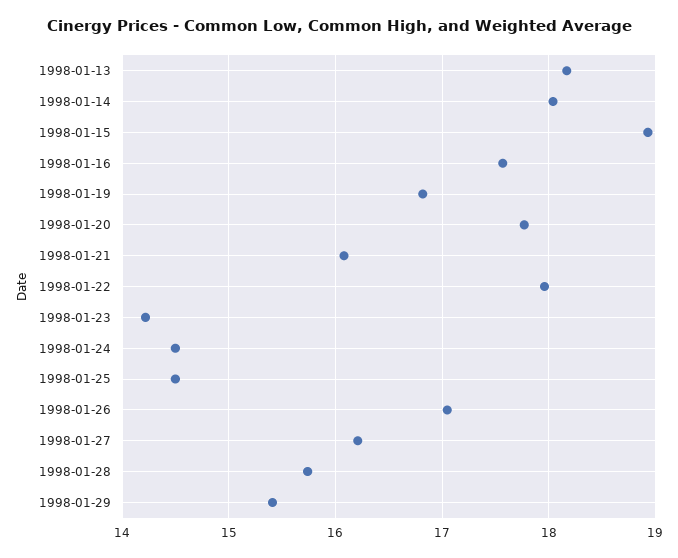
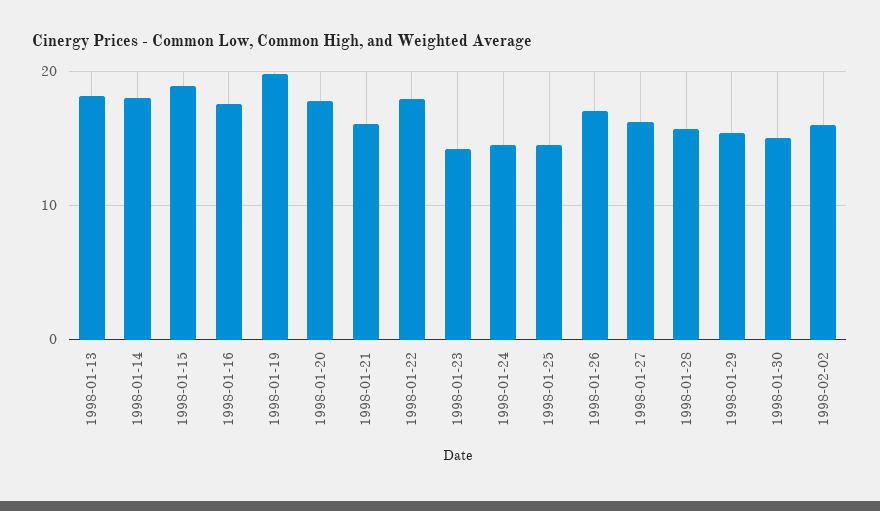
1998-01-19: 16.8 -> 20
1998-01-30: none -> 15
1998-02-02: none -> 16

